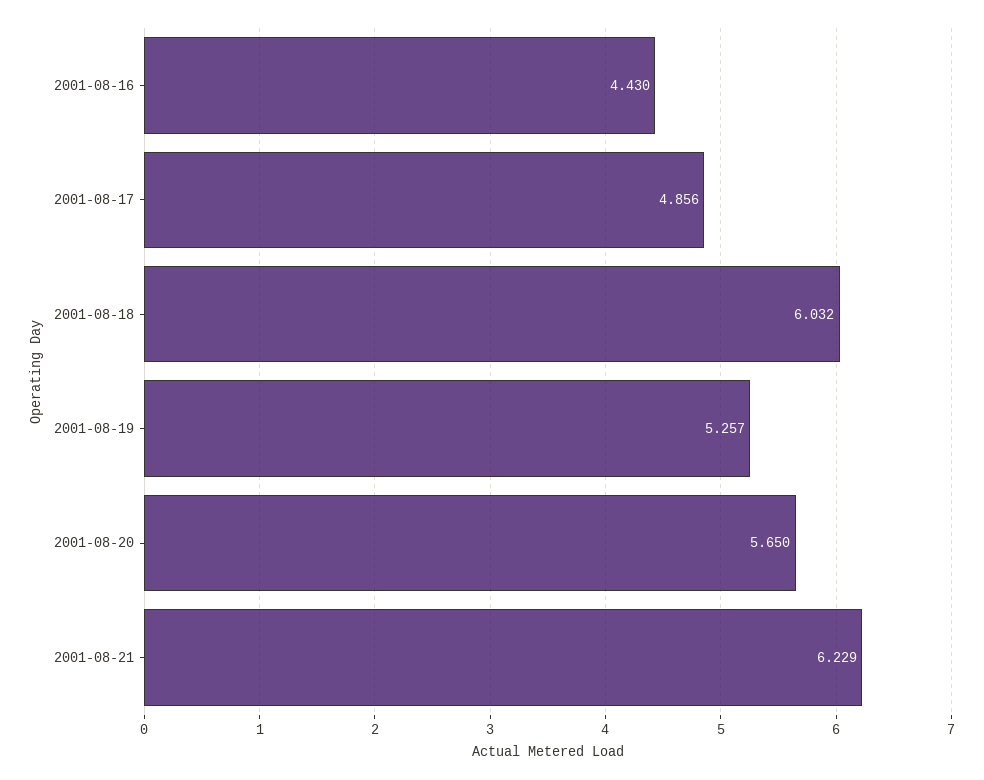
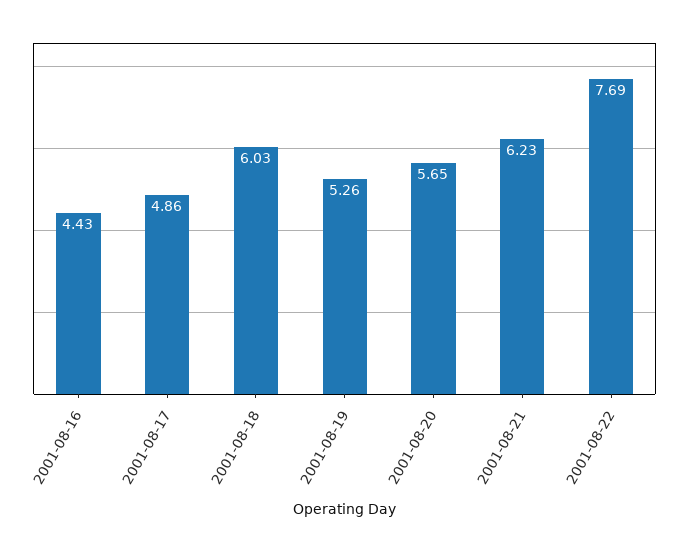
2001-08-22: none -> 7.69

